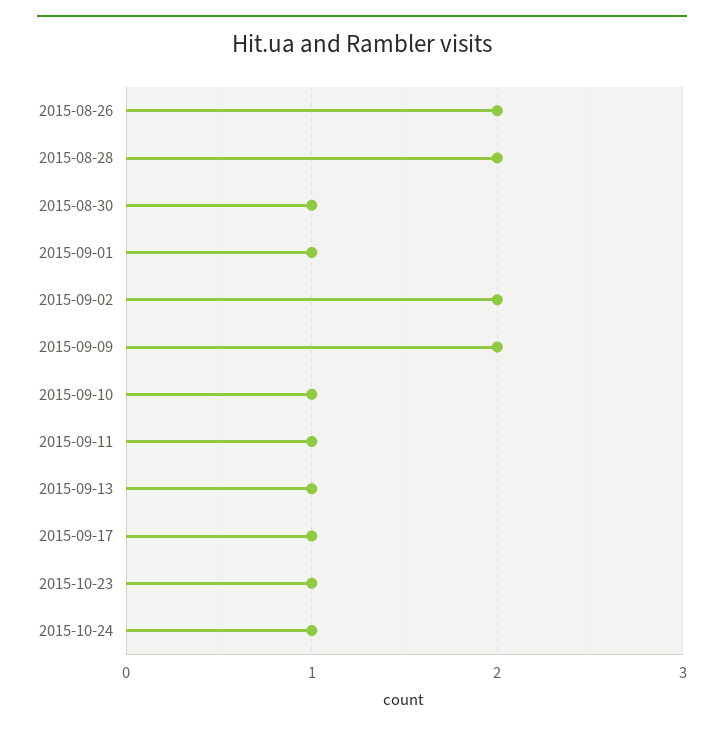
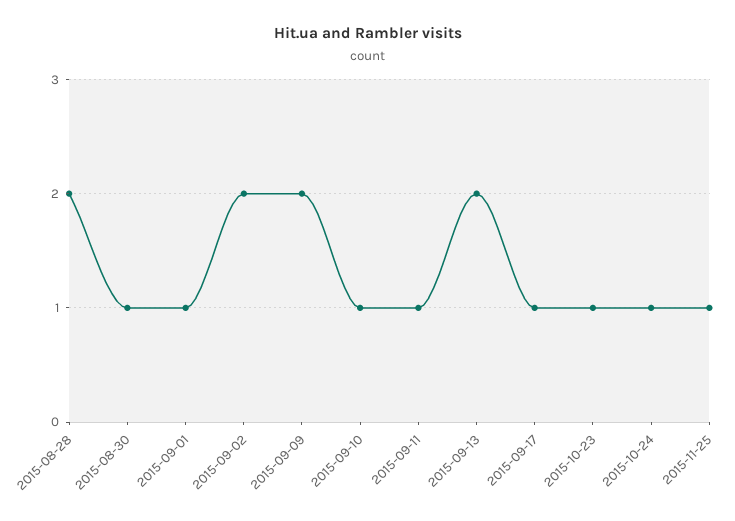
2015-08-26: 2 -> none
2015-09-13: 1 -> 2
2015-11-25: none -> 1

